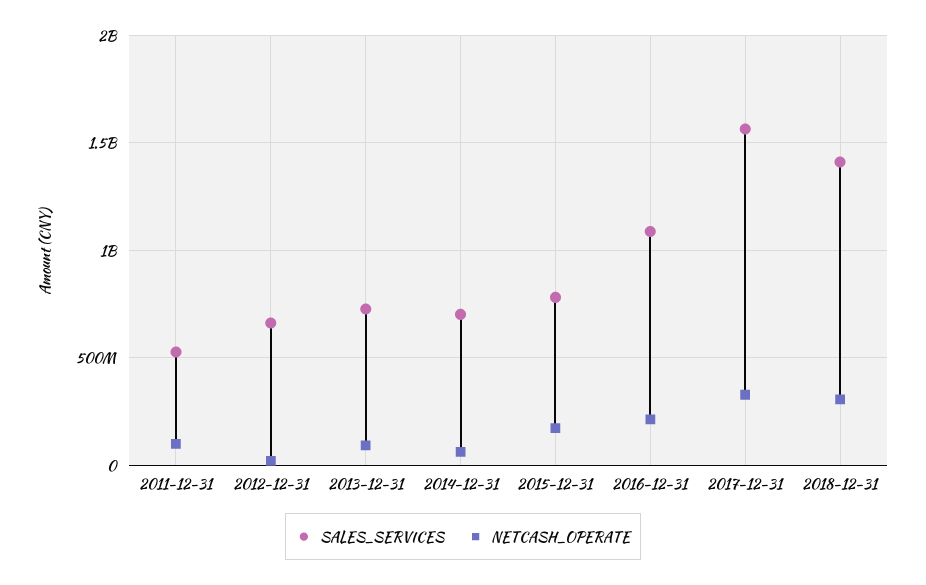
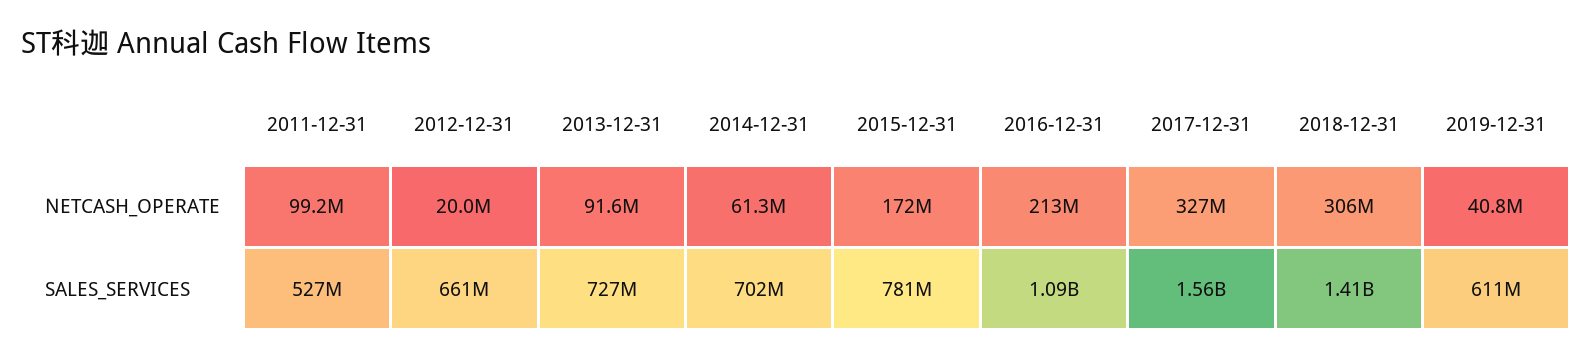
NETCASH_OPERATE, 2019-12-31: none -> 40800000
SALES_SERVICES, 2019-12-31: none -> 611000000

